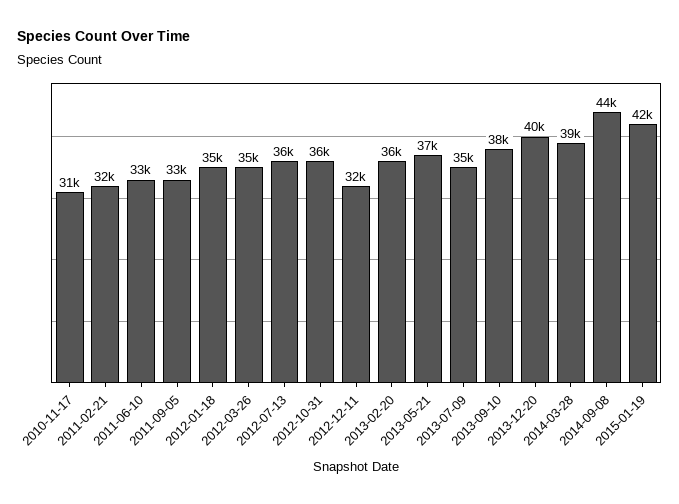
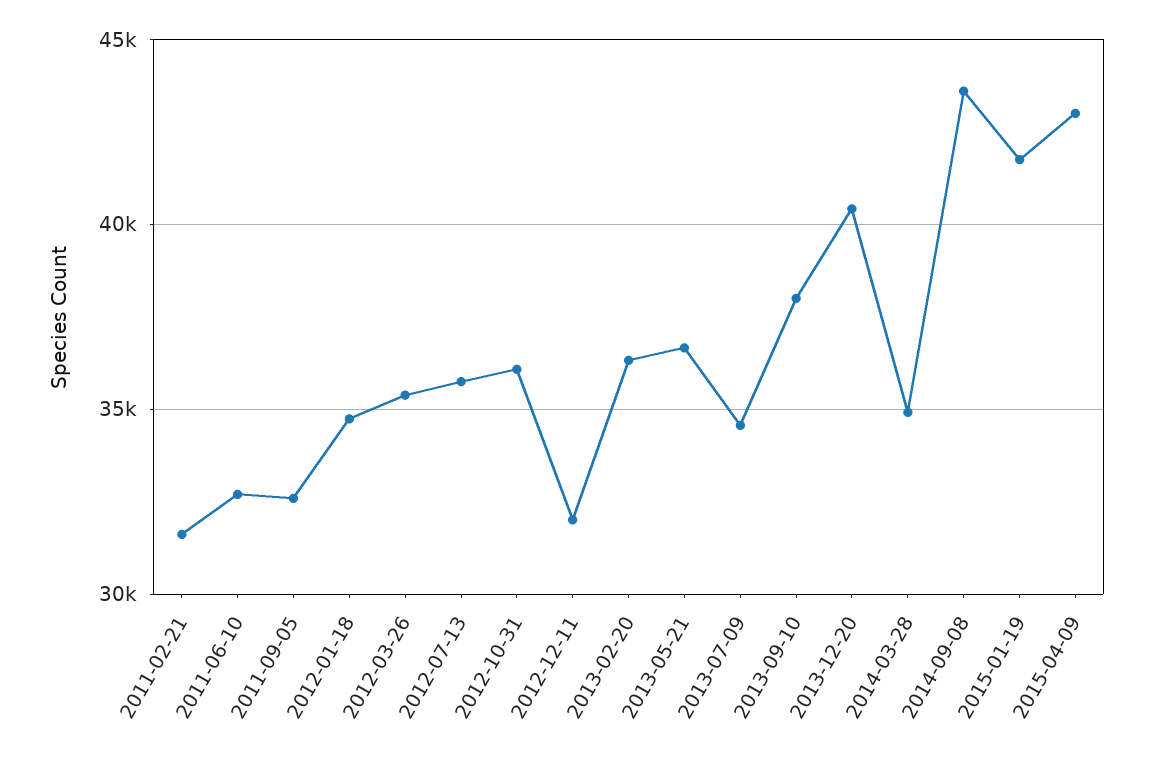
2010-11-17: 31000 -> none
2014-03-28: 39000 -> 35000
2015-04-09: none -> 43000

